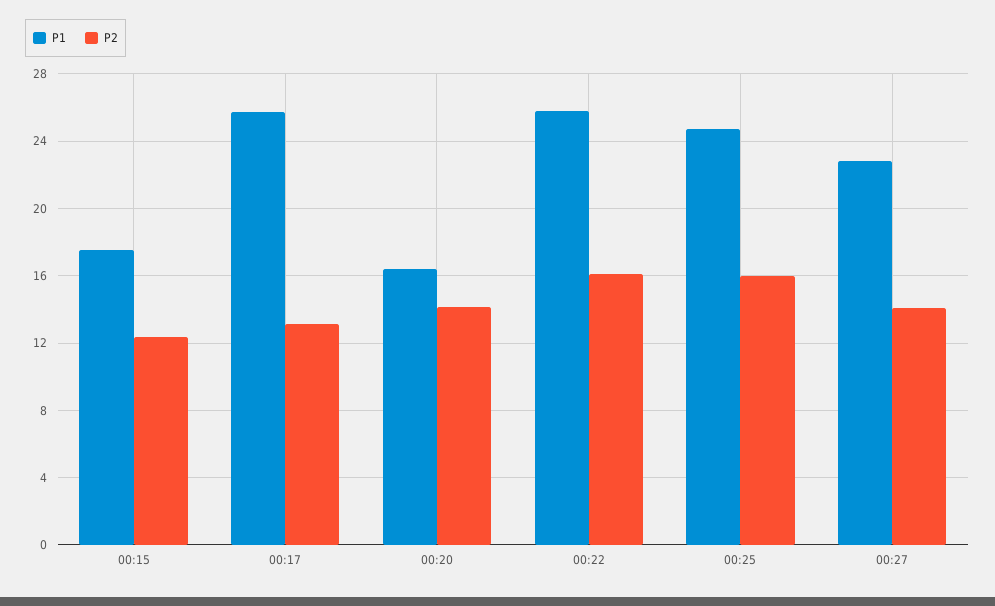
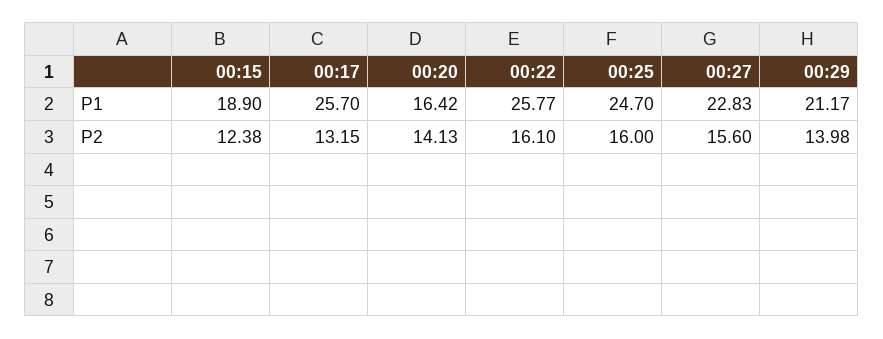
P1, 00:15: 17.5 -> 18.9
P2, 00:27: 14 -> 15.6
P1, 00:29: none -> 21.17
P2, 00:29: none -> 13.98

